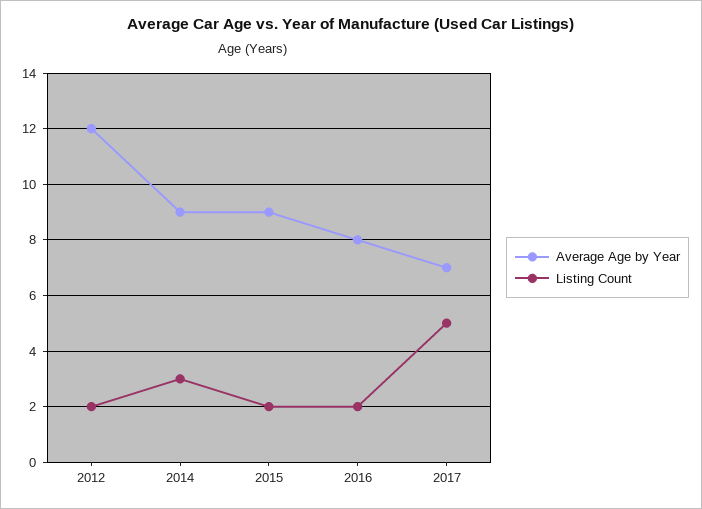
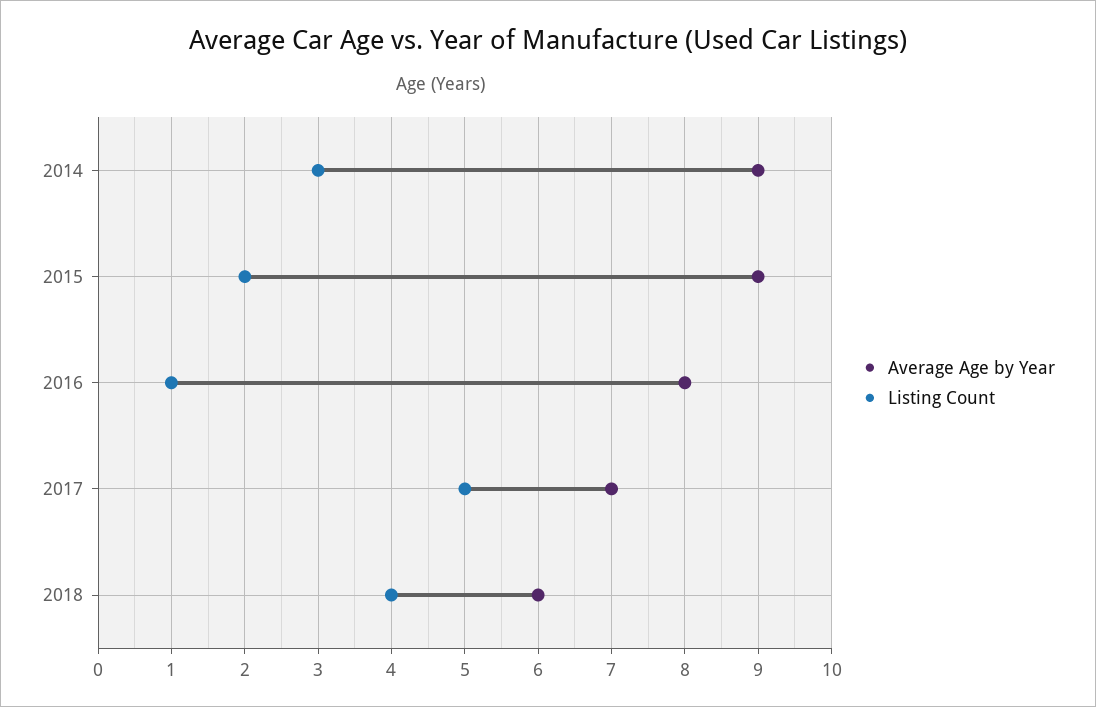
Average Age by Year, 2012: 12 -> none
Listing Count, 2012: 2 -> none
Listing Count, 2016: 2 -> 1
Average Age by Year, 2018: none -> 6
Listing Count, 2018: none -> 4

